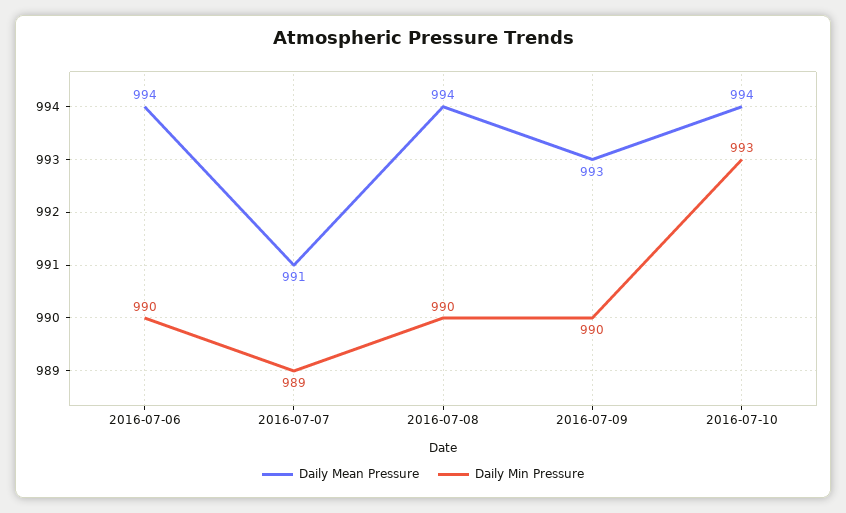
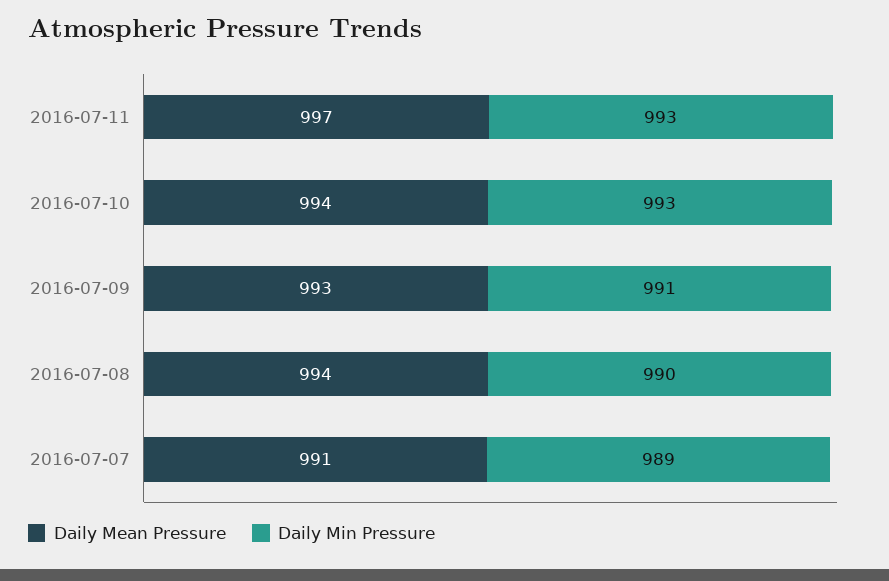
Daily Mean Pressure, 2016-07-06: 994 -> none
Daily Min Pressure, 2016-07-06: 990 -> none
Daily Min Pressure, 2016-07-09: 990 -> 991
Daily Mean Pressure, 2016-07-11: none -> 997
Daily Min Pressure, 2016-07-11: none -> 993

